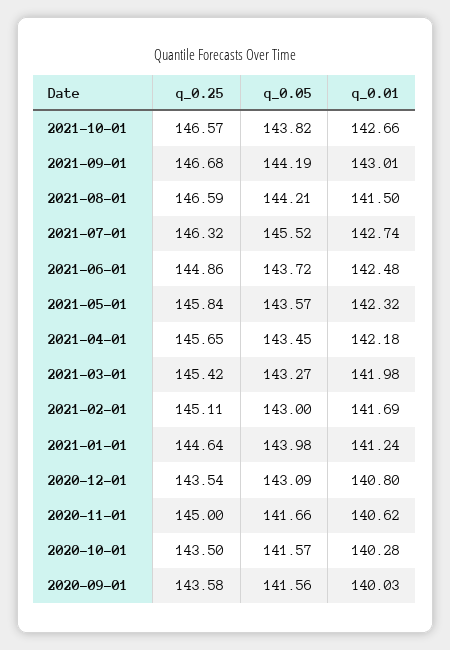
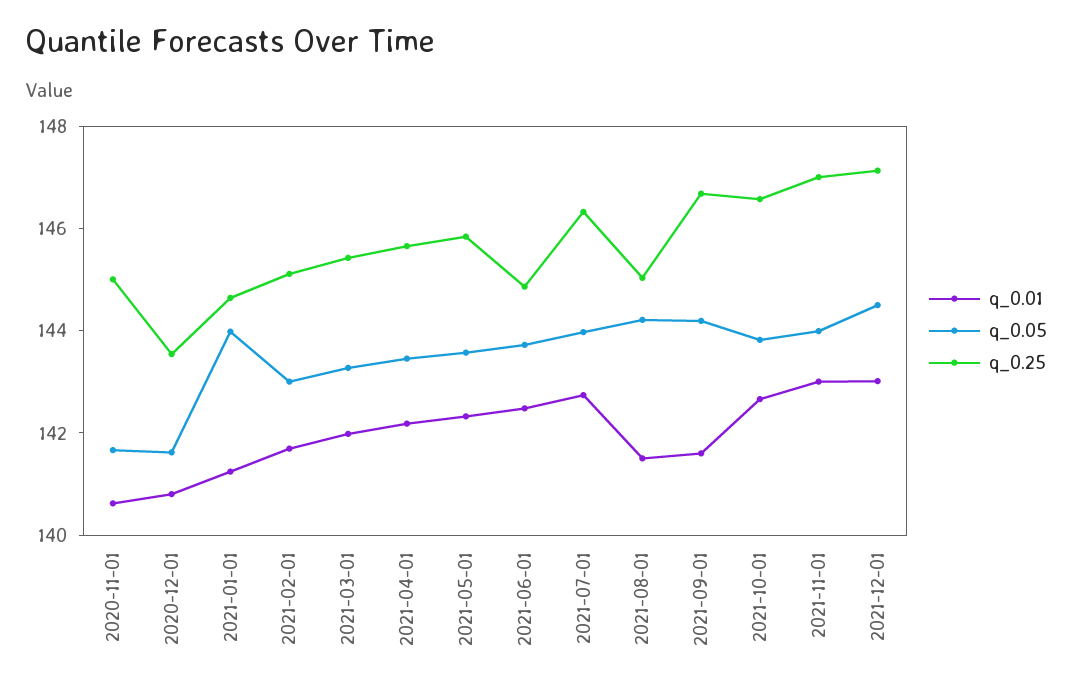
q_0.01, 2021-09-01: 143.01 -> 141.5
q_0.25, 2021-08-01: 146.59 -> 145
q_0.05, 2021-07-01: 145.52 -> 144
q_0.05, 2020-12-01: 143.09 -> 141.5
q_0.25, 2020-10-01: 143.5 -> none
q_0.05, 2020-10-01: 141.57 -> none
q_0.01, 2020-10-01: 140.28 -> none
q_0.25, 2020-09-01: 143.58 -> none
q_0.05, 2020-09-01: 141.56 -> none
q_0.01, 2020-09-01: 140.03 -> none
q_0.01, 2021-11-01: none -> 143
q_0.05, 2021-11-01: none -> 144
q_0.25, 2021-11-01: none -> 147
q_0.01, 2021-12-01: none -> 143
q_0.05, 2021-12-01: none -> 144.5
q_0.25, 2021-12-01: none -> 147

